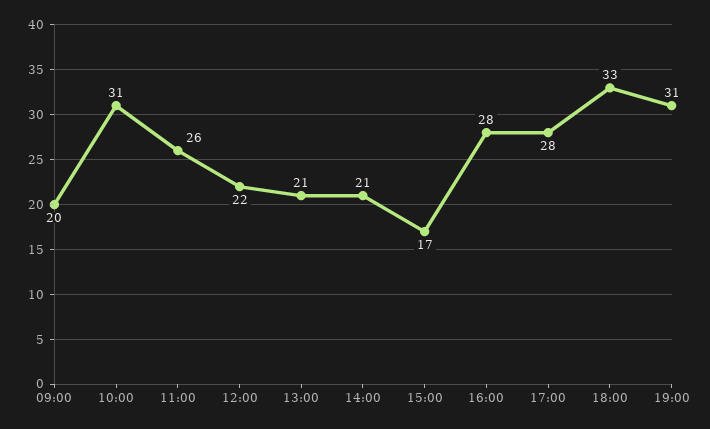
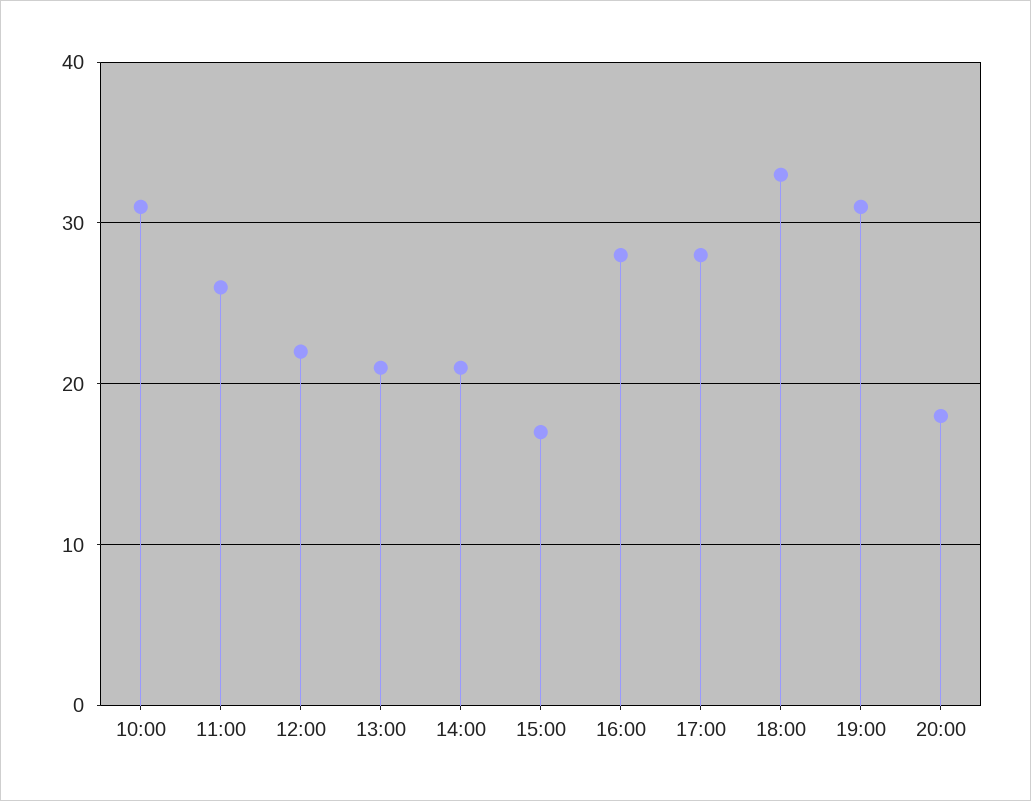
09:00: 20 -> none
20:00: none -> 18

